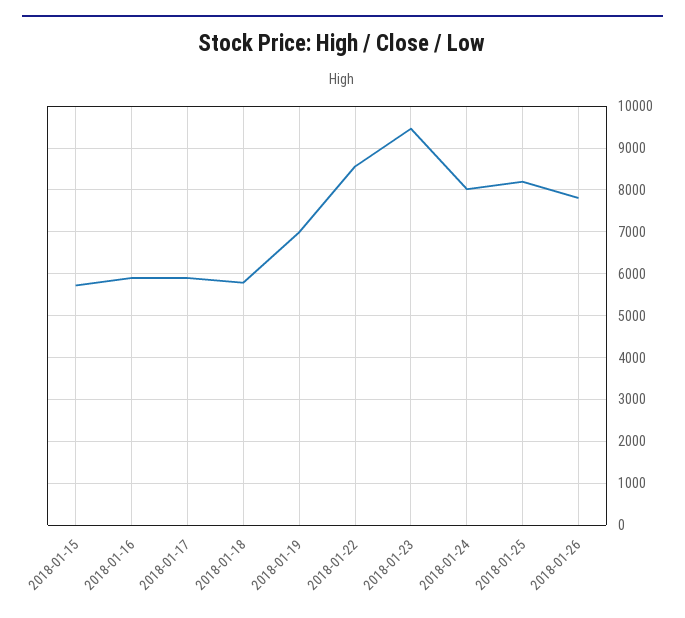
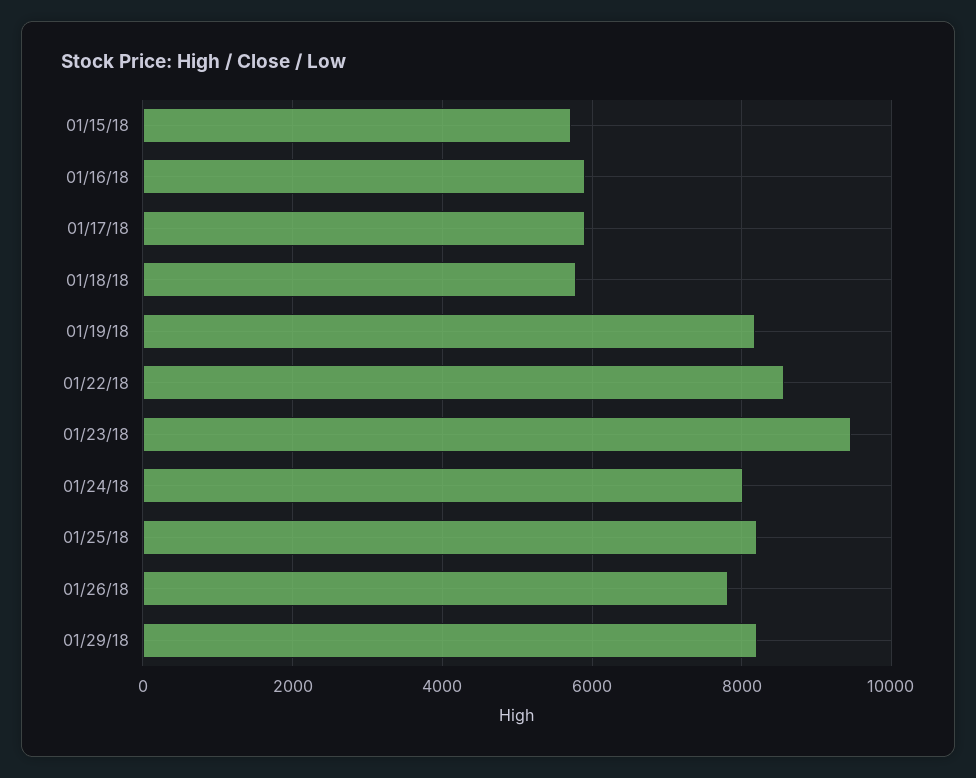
2018-01-19: 7000 -> 8200
01/29/18: none -> 8200

